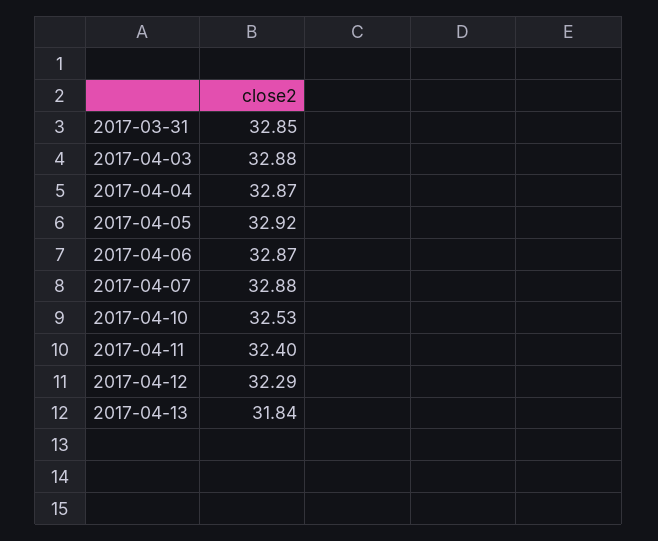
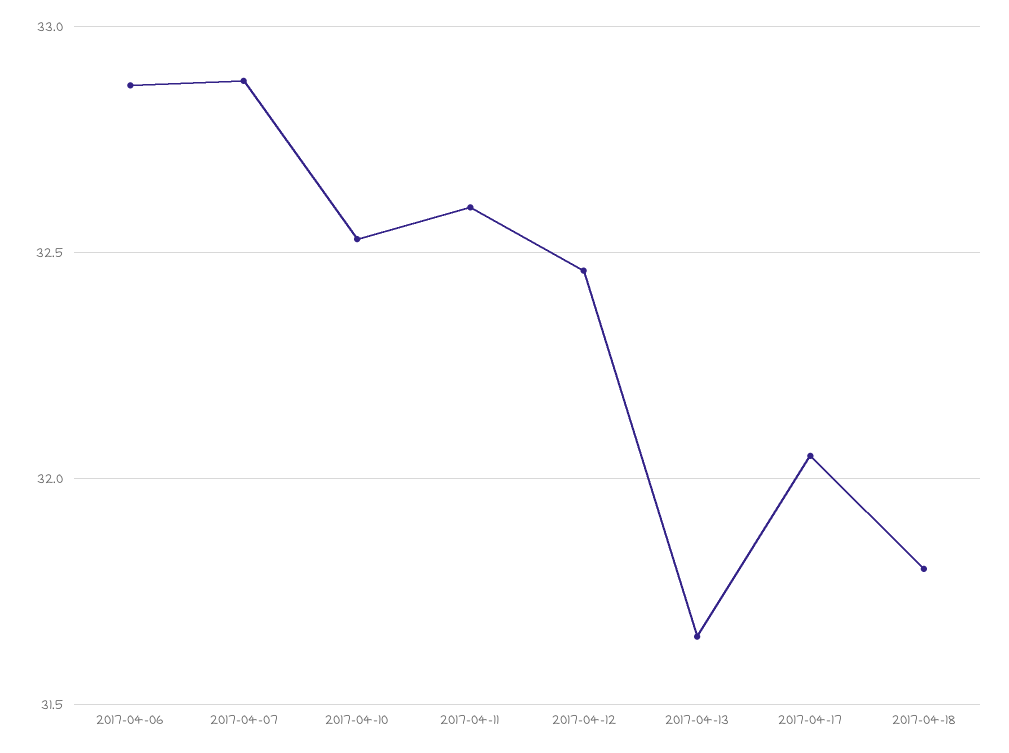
2017-03-31: 32.85 -> none
2017-04-03: 32.88 -> none
2017-04-04: 32.87 -> none
2017-04-05: 32.92 -> none
2017-04-11: 32.4 -> 32.6
2017-04-12: 32.29 -> 32.45
2017-04-13: 31.84 -> 31.65
2017-04-17: none -> 32.05
2017-04-18: none -> 31.8

